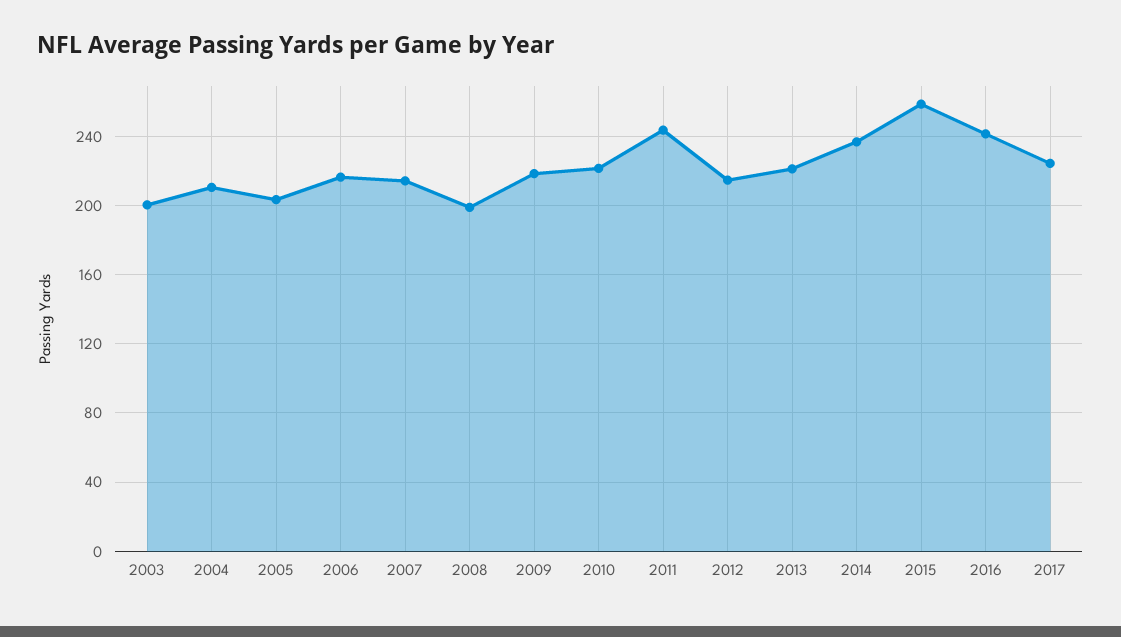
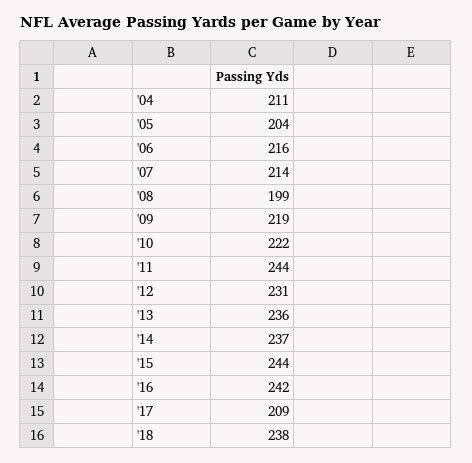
2003: 200 -> none
2012: 215 -> 231
2013: 220 -> 236
2015: 260 -> 244
2017: 225 -> 209
'18: none -> 238

